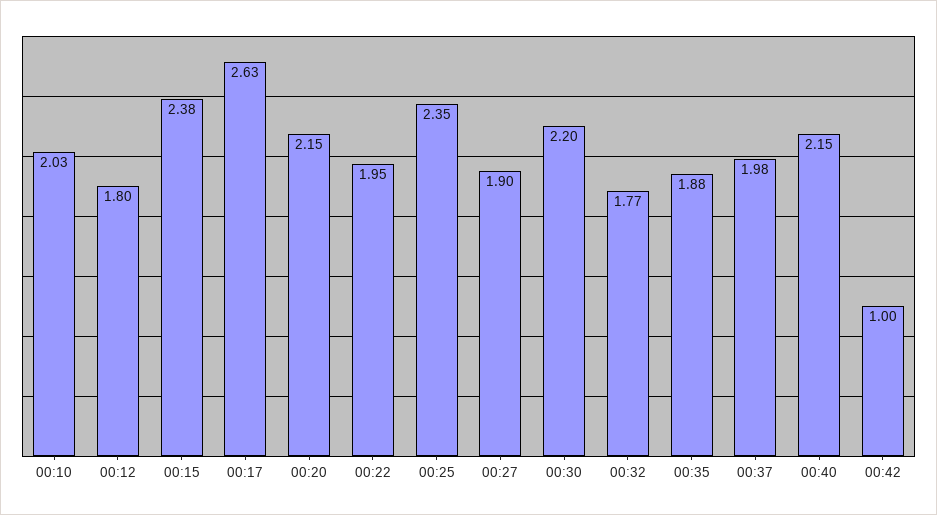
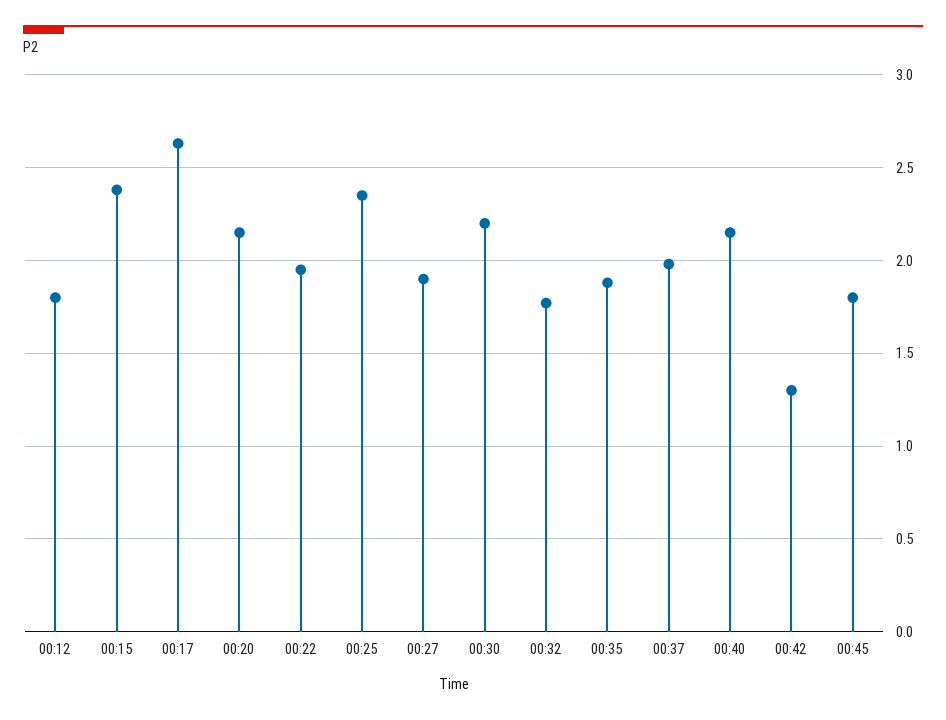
00:10: 2.03 -> none
00:42: 1 -> 1.3
00:45: none -> 1.8

